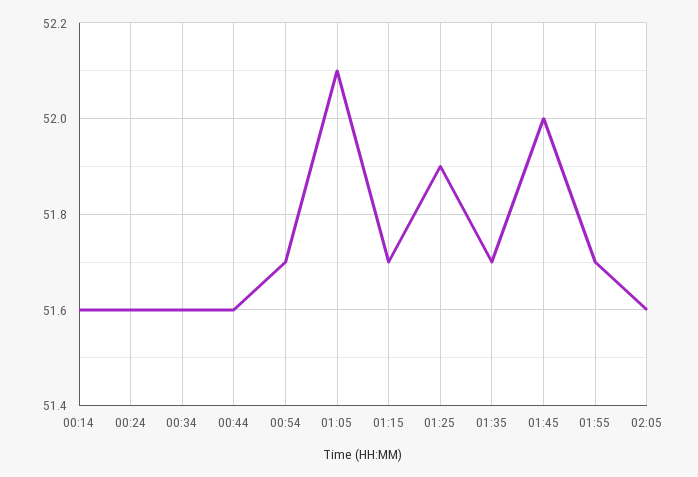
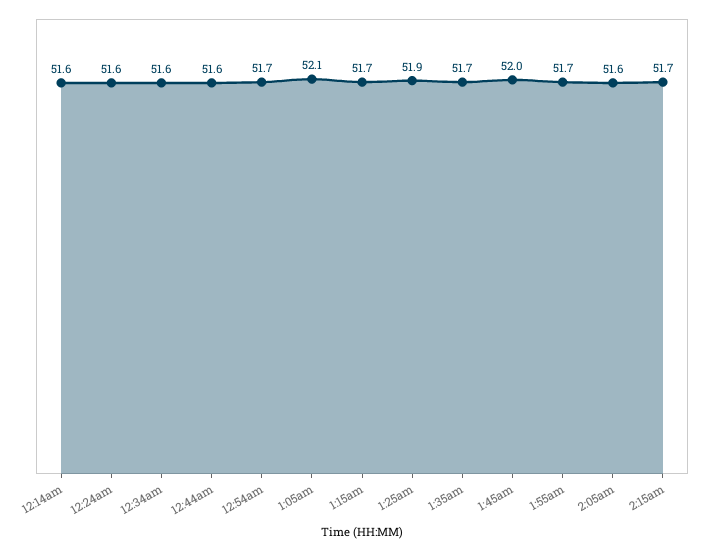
2:15am: none -> 51.7

